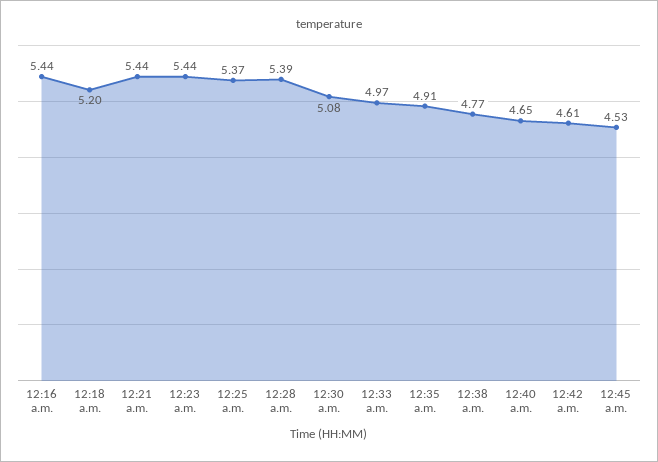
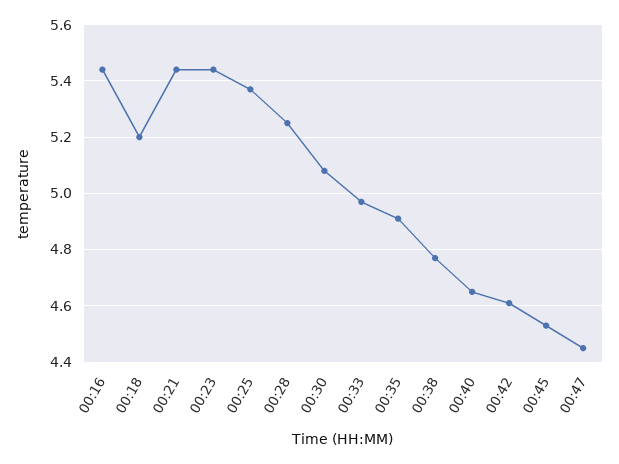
12:28 a.m.: 5.39 -> 5.25
00:47: none -> 4.45

